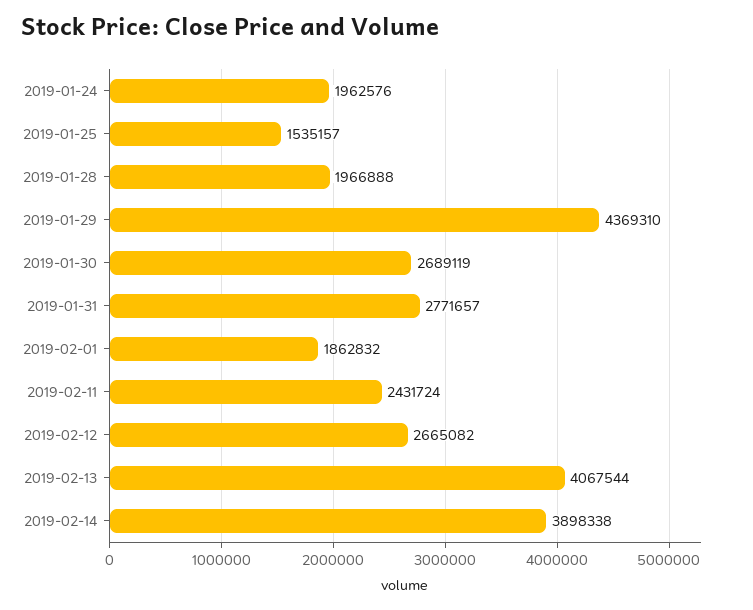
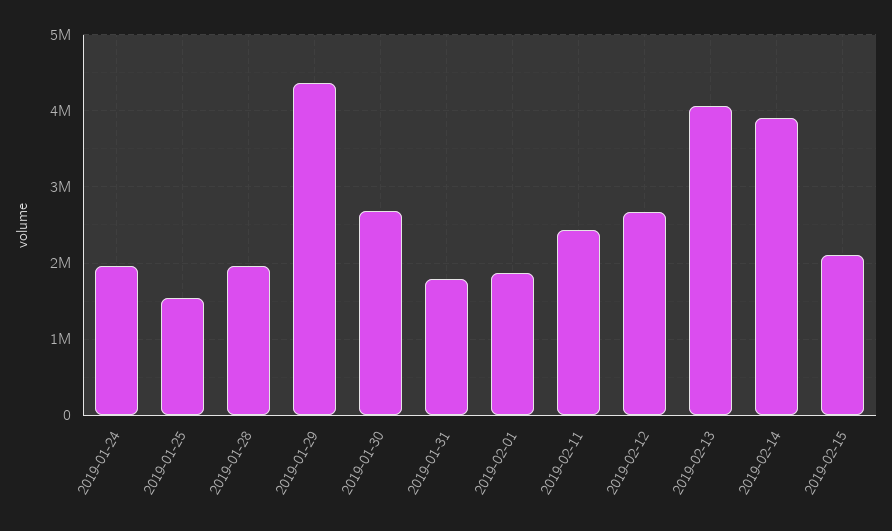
2019-01-31: 2771657 -> 1800000
2019-02-15: none -> 2100000

